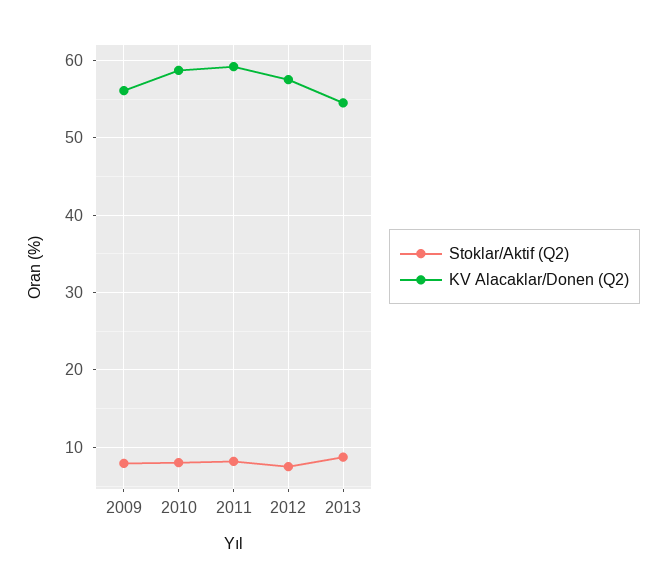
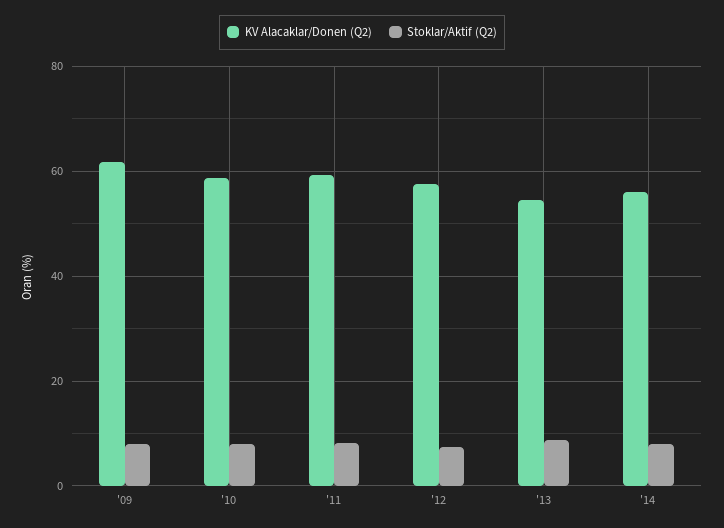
KV Alacaklar/Donen (Q2), 2009: 56 -> 62
KV Alacaklar/Donen (Q2), '14: none -> 56
Stoklar/Aktif (Q2), '14: none -> 8

